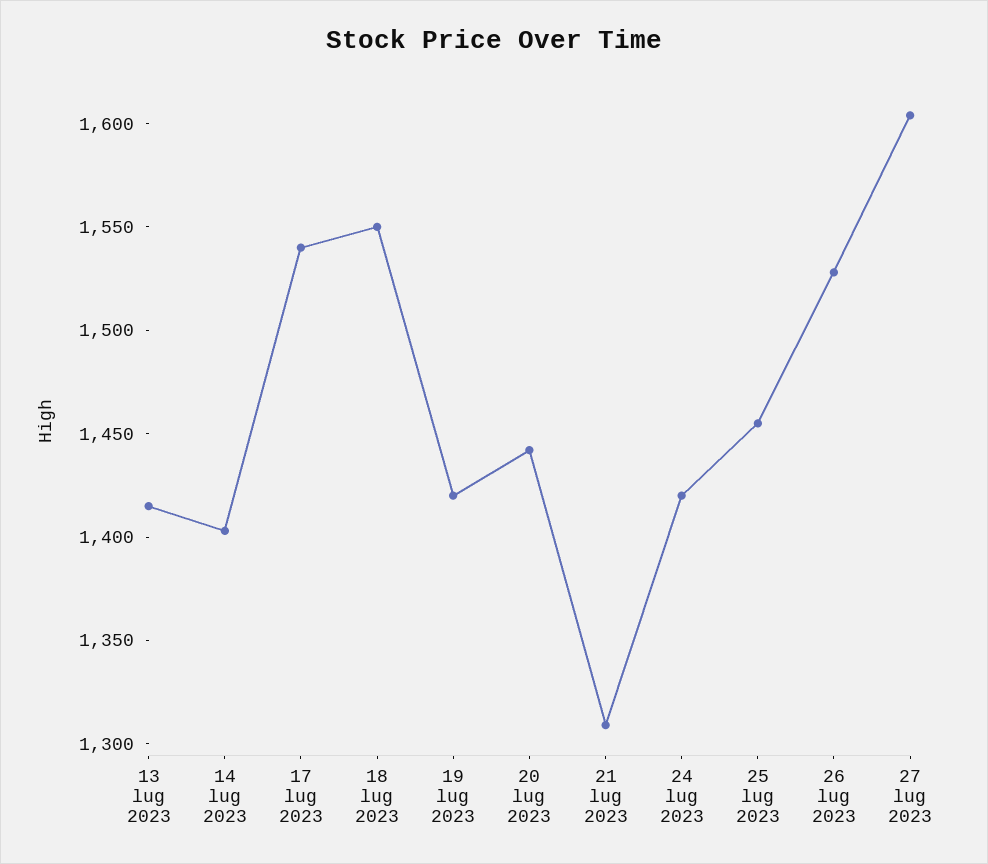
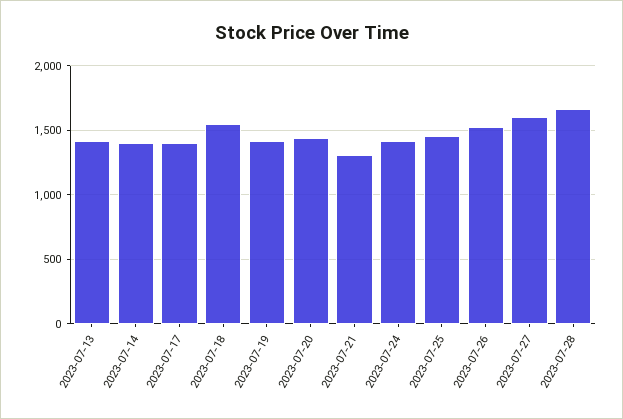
17 lug 2023: 1540 -> 1400
2023-07-28: none -> 1650

